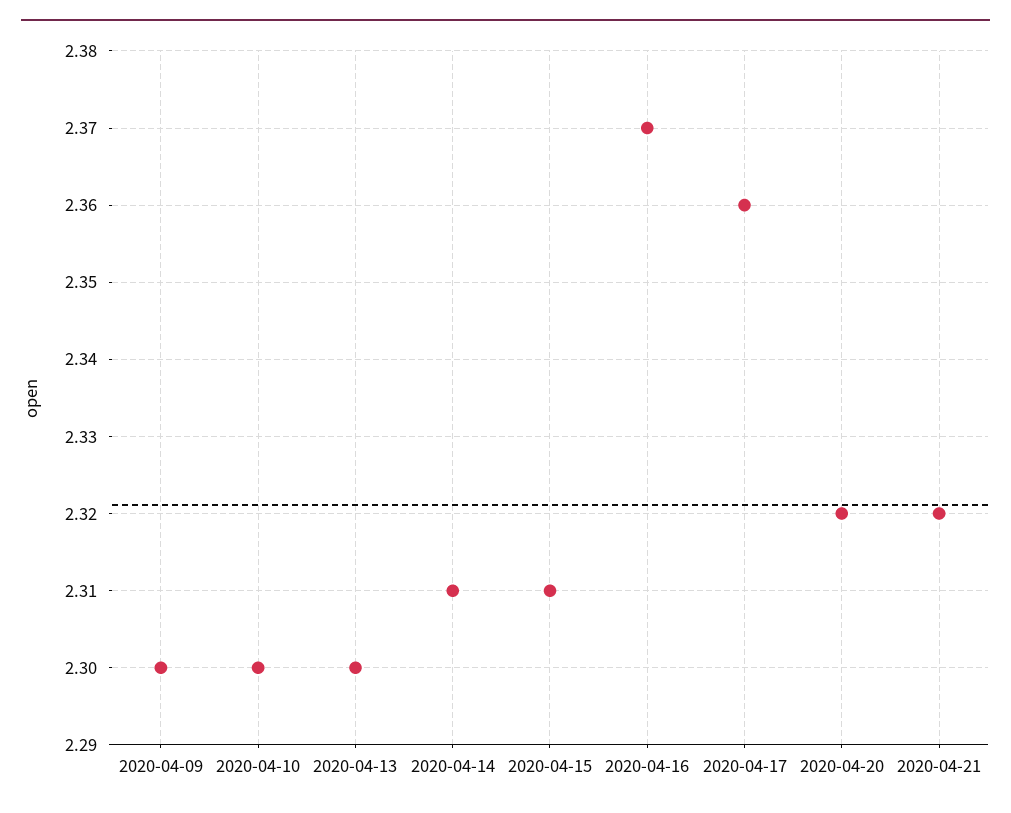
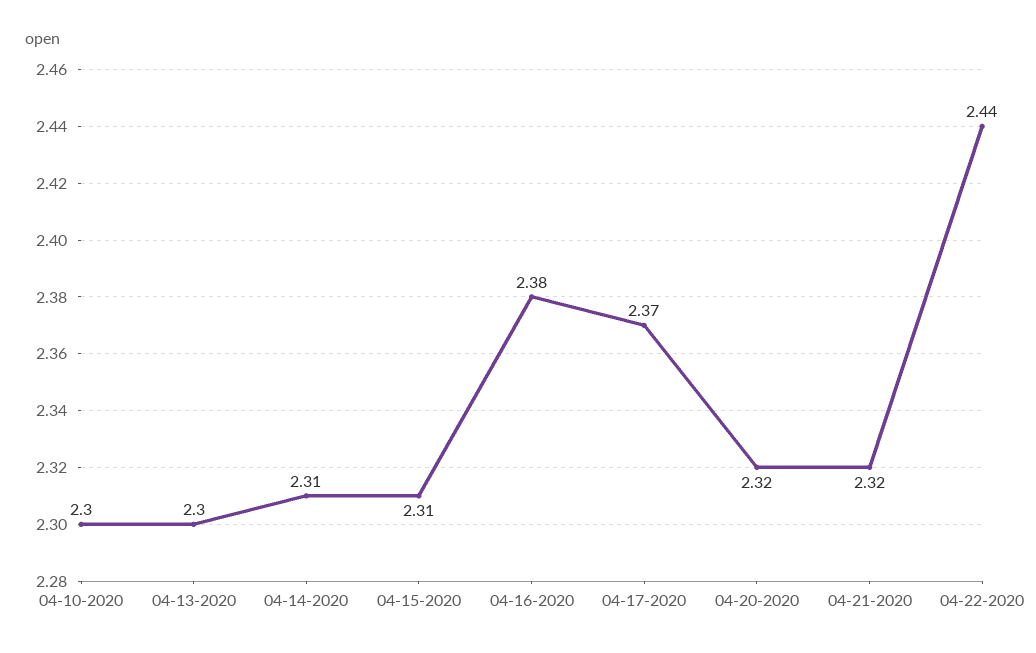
2020-04-09: 2.3 -> none
2020-04-16: 2.37 -> 2.38
2020-04-17: 2.36 -> 2.37
04-22-2020: none -> 2.44

